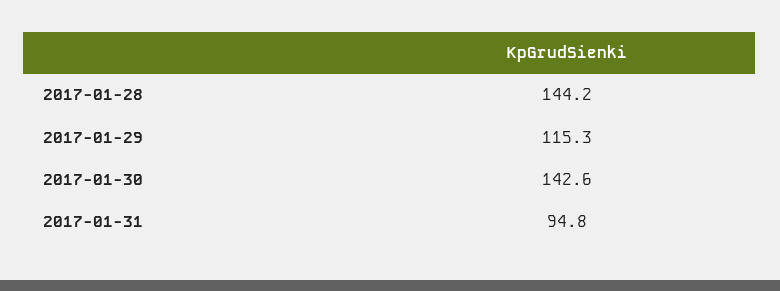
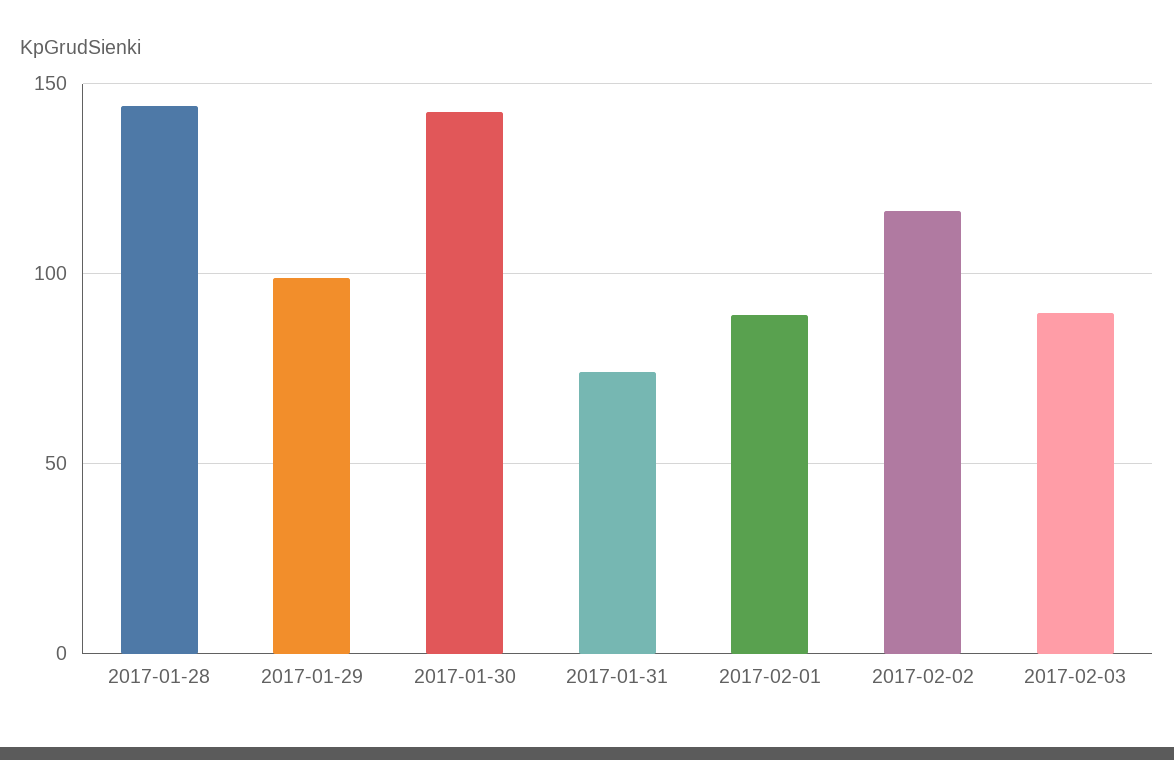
2017-01-29: 115.3 -> 100
2017-01-31: 94.8 -> 75
2017-02-01: none -> 90
2017-02-02: none -> 115
2017-02-03: none -> 90

